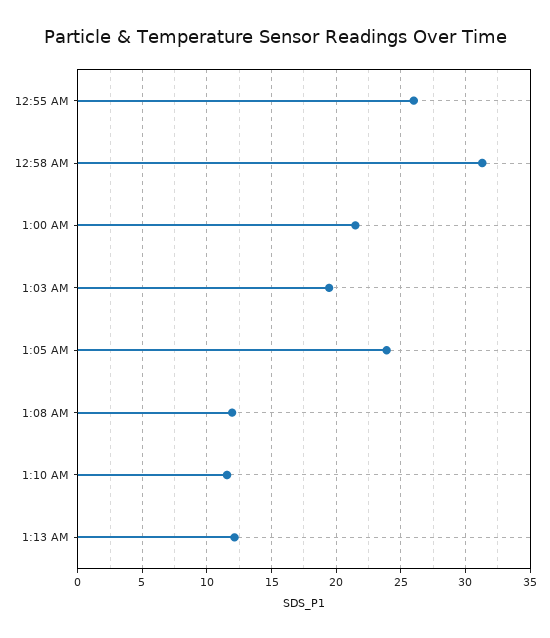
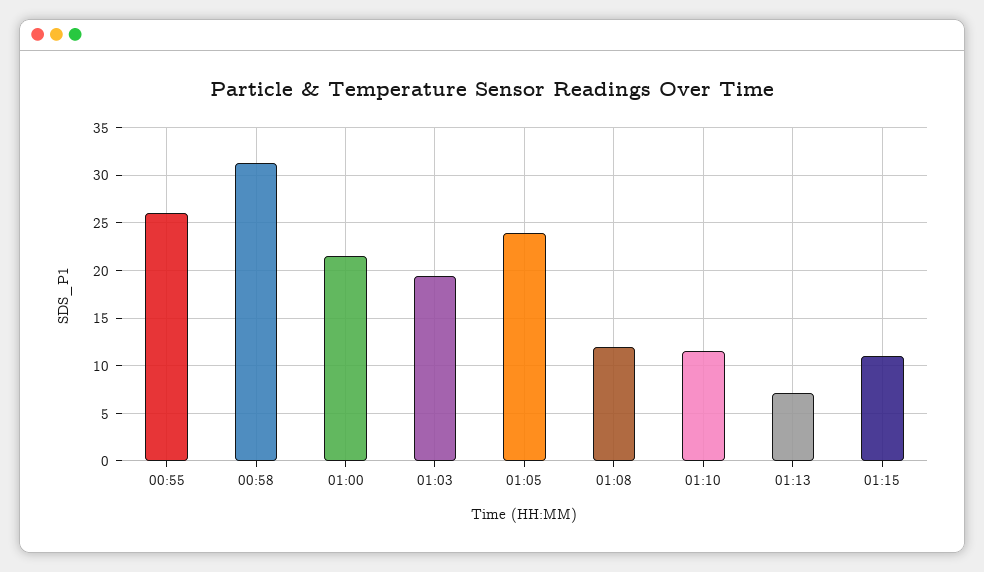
1:13 AM: 12 -> 7
01:15: none -> 11

